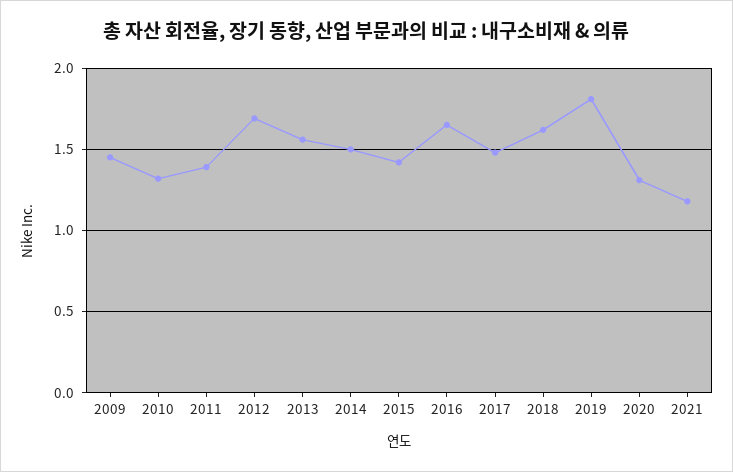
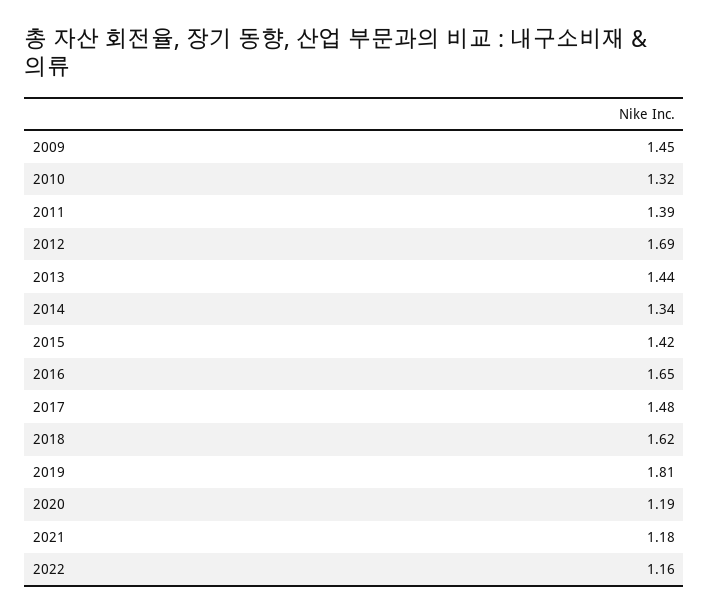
2013: 1.55 -> 1.44
2014: 1.5 -> 1.34
2020: 1.3 -> 1.19
2022: none -> 1.16

